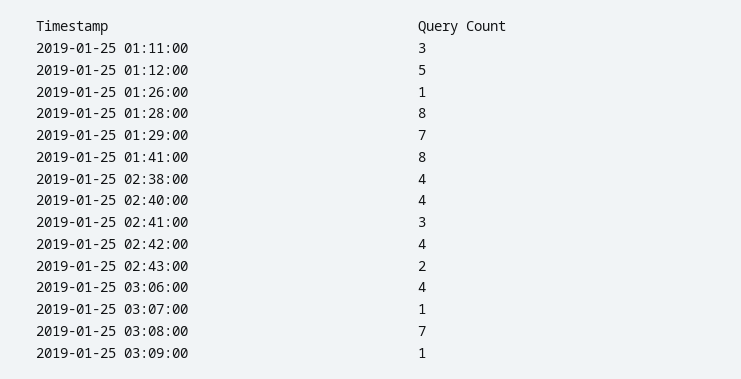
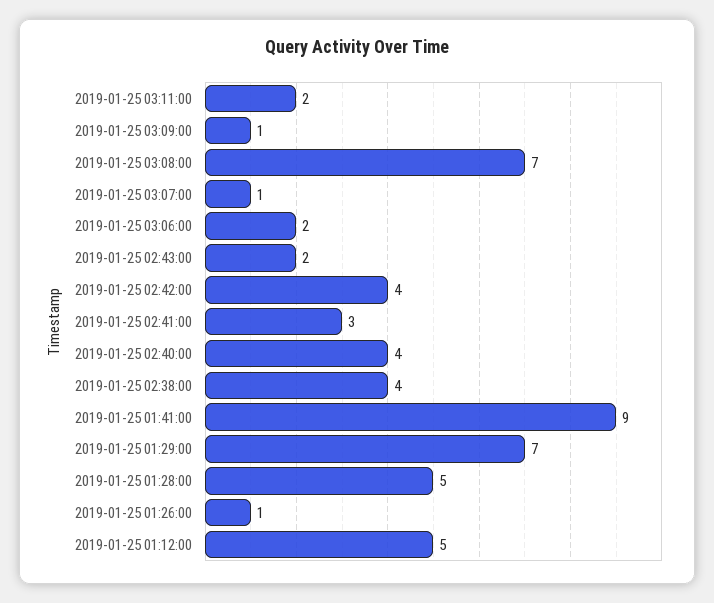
2019-01-25 01:11:00: 3 -> none
2019-01-25 01:28:00: 8 -> 5
2019-01-25 01:41:00: 8 -> 9
2019-01-25 03:06:00: 4 -> 2
2019-01-25 03:11:00: none -> 2

